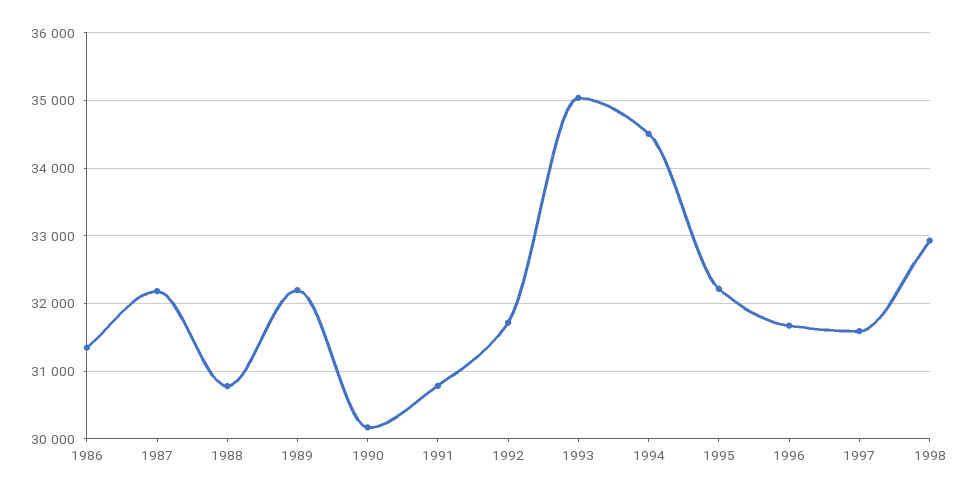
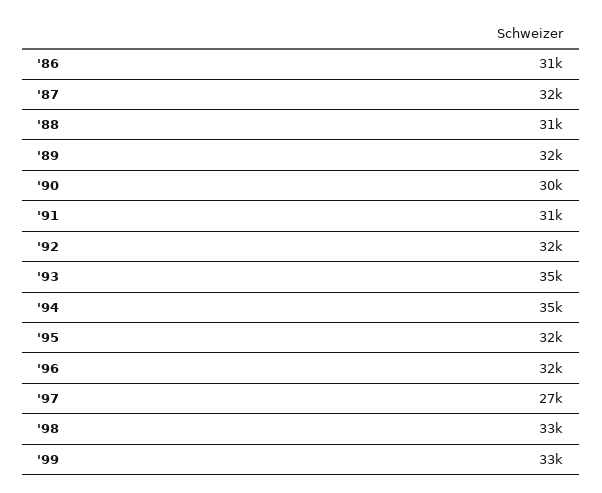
1997: 31600 -> 27000
'99: none -> 33000

